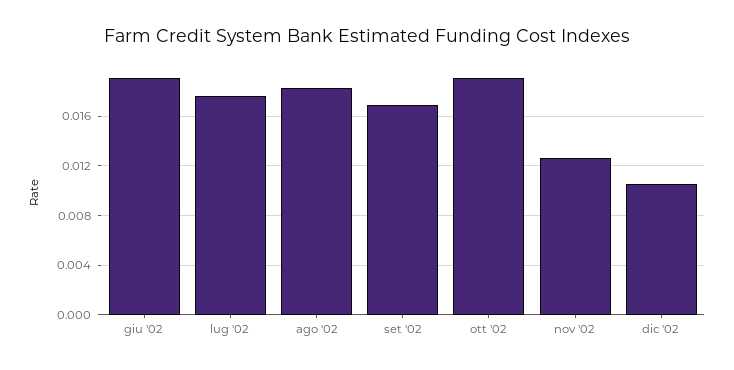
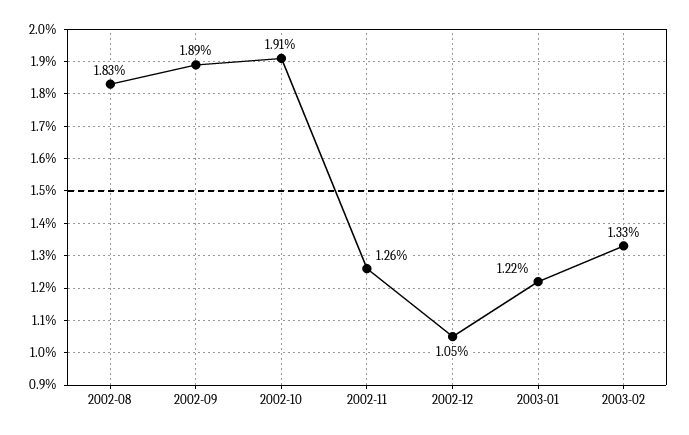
giu '02: 0.019 -> none
lug '02: 0.0175 -> none
set '02: 0.017 -> 0.0189
2003-01: none -> 0.0122
2003-02: none -> 0.0133

